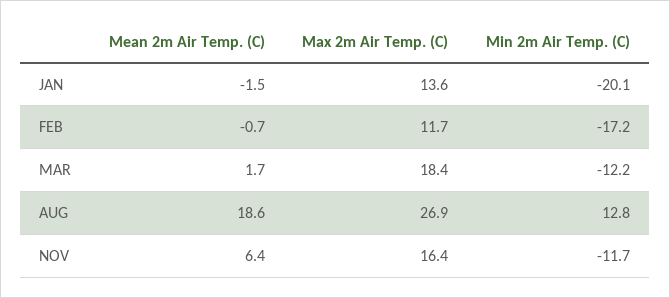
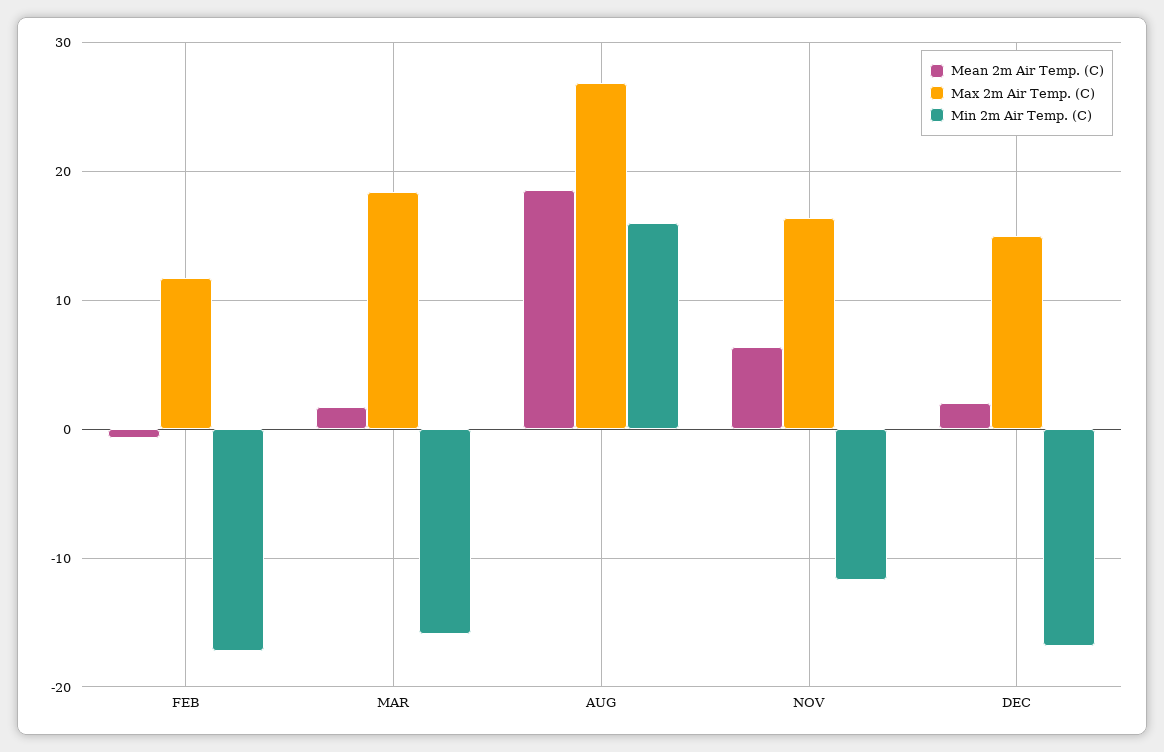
Mean 2m Air Temp. (C), JAN: -1.5 -> none
Max 2m Air Temp. (C), JAN: 13.6 -> none
Min 2m Air Temp. (C), JAN: -20.1 -> none
Min 2m Air Temp. (C), MAR: -12.2 -> -16
Min 2m Air Temp. (C), AUG: 12.8 -> 16
Mean 2m Air Temp. (C), DEC: none -> 2
Max 2m Air Temp. (C), DEC: none -> 15
Min 2m Air Temp. (C), DEC: none -> -17

